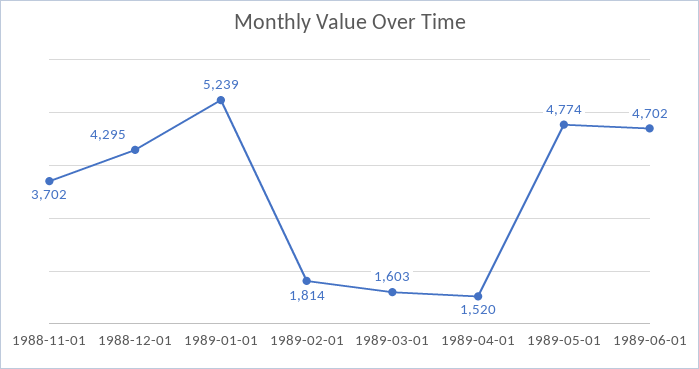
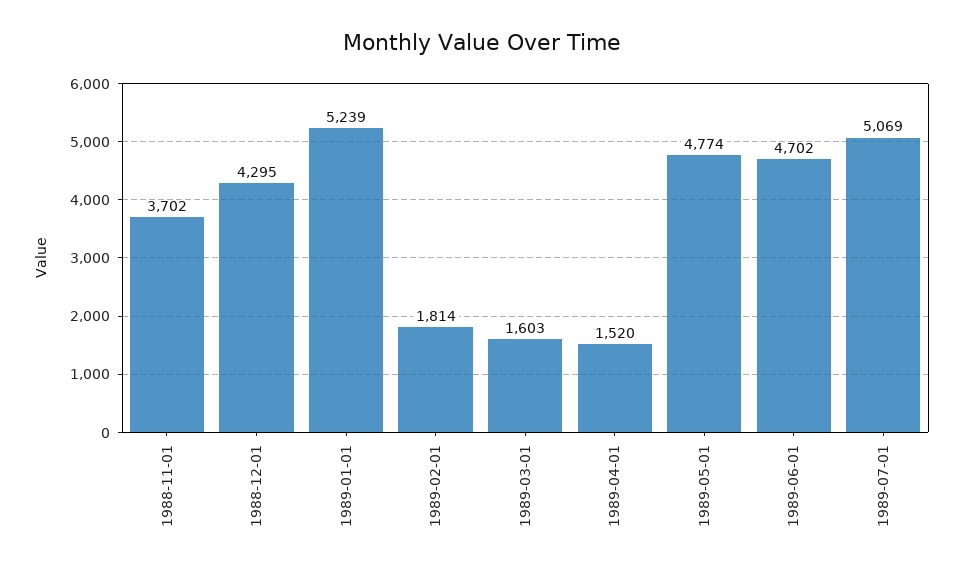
1989-07-01: none -> 5069

